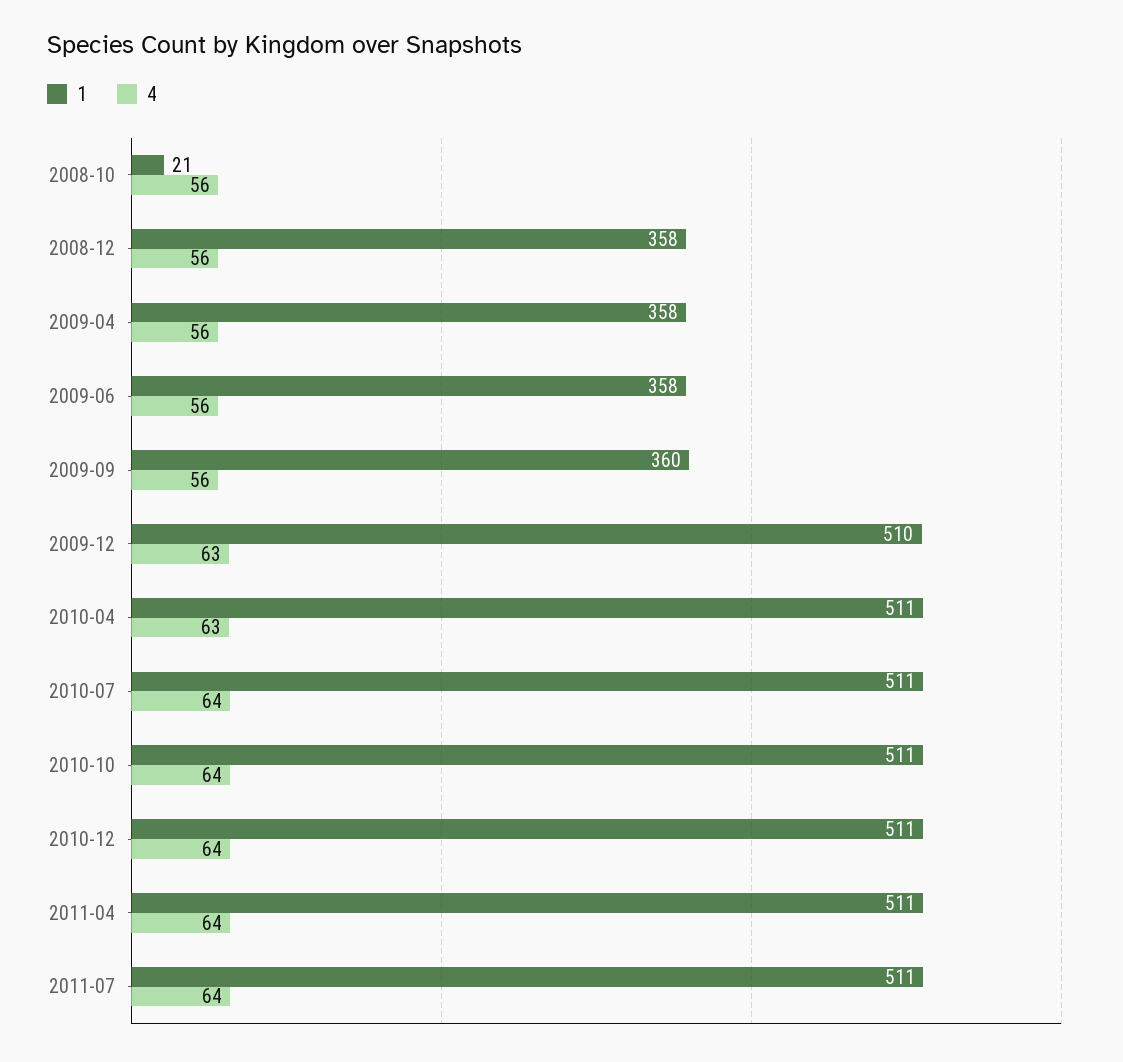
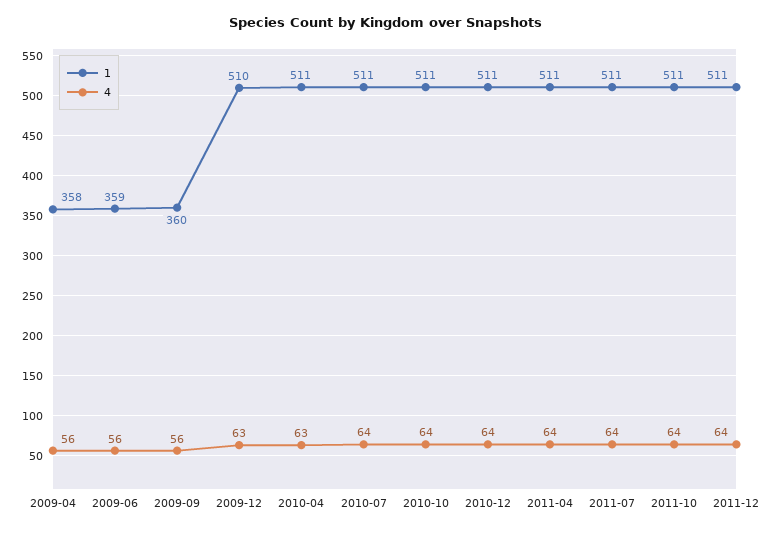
1, 2008-10: 21 -> none
4, 2008-10: 56 -> none
1, 2008-12: 358 -> none
4, 2008-12: 56 -> none
1, 2009-06: 358 -> 359
1, 2011-10: none -> 511
4, 2011-10: none -> 64
1, 2011-12: none -> 511
4, 2011-12: none -> 64

